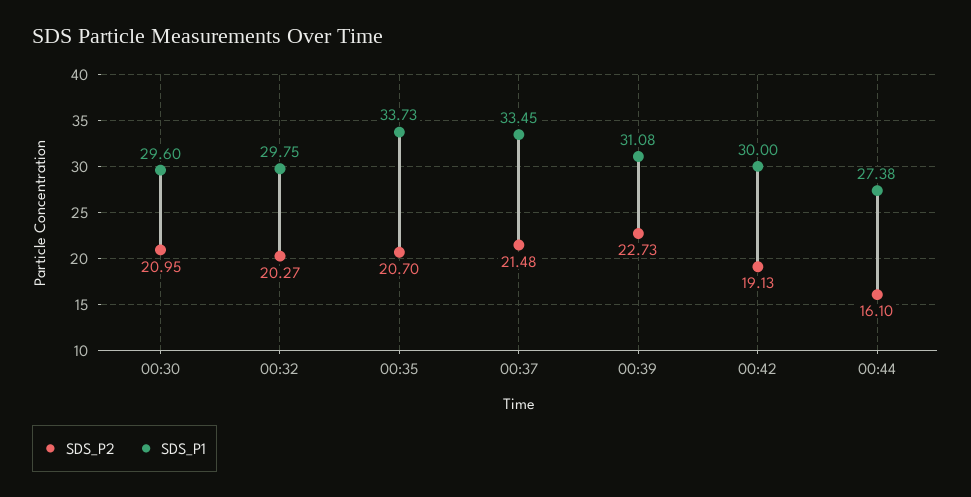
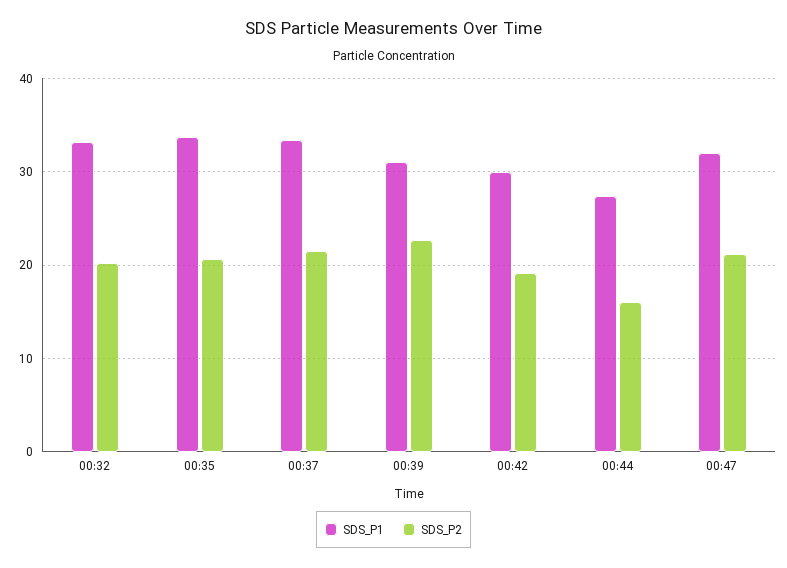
SDS_P2, 00:30: 20.95 -> none
SDS_P1, 00:30: 29.6 -> none
SDS_P1, 00:32: 29.75 -> 33
SDS_P1, 00:47: none -> 32
SDS_P2, 00:47: none -> 21

